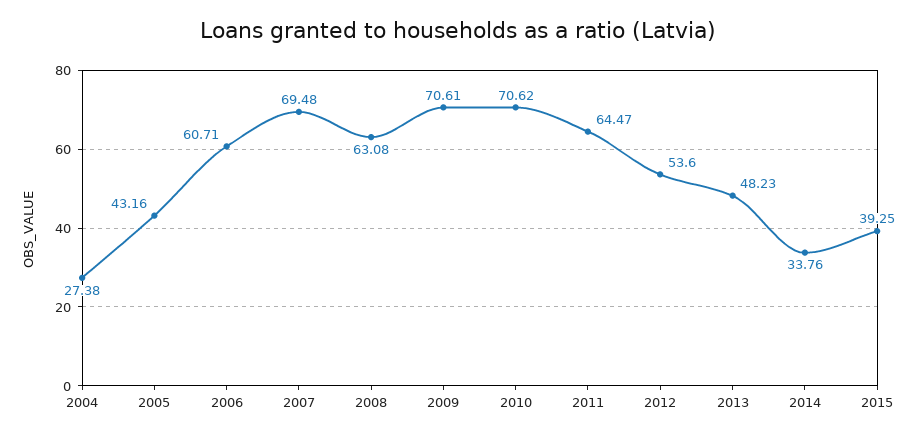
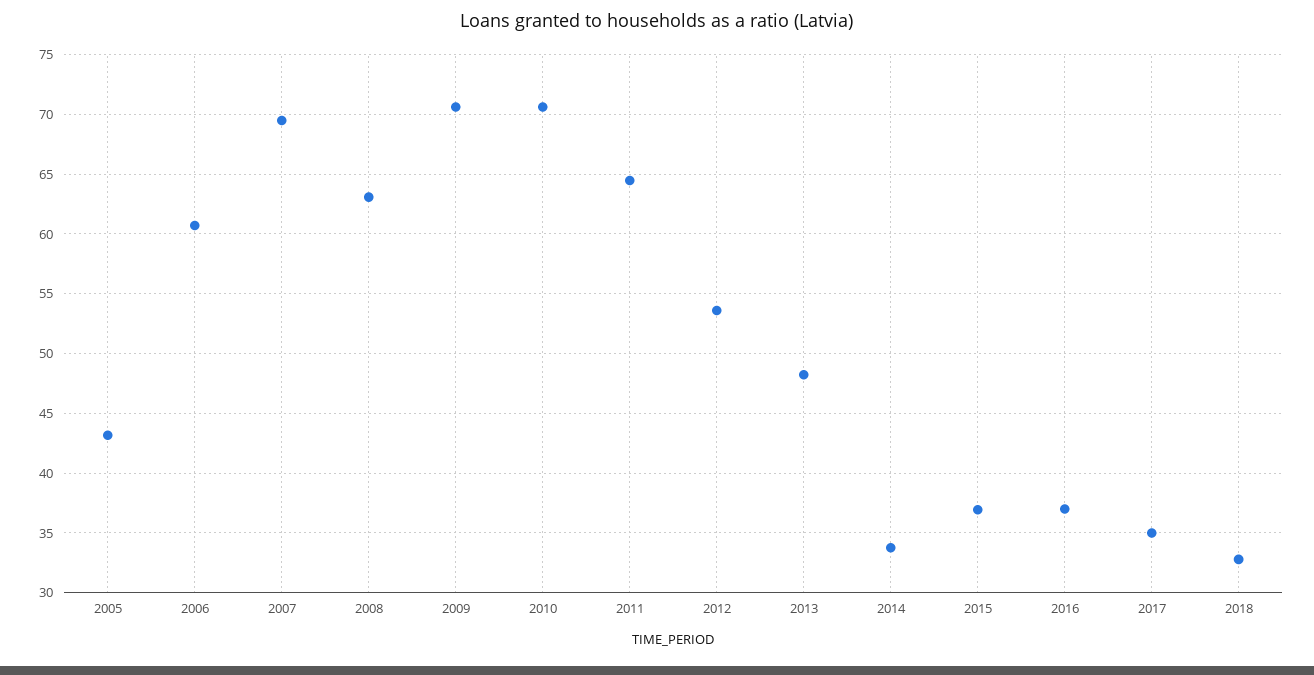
2004: 27.38 -> none
2015: 39.25 -> 37
2016: none -> 37
2017: none -> 35
2018: none -> 33

